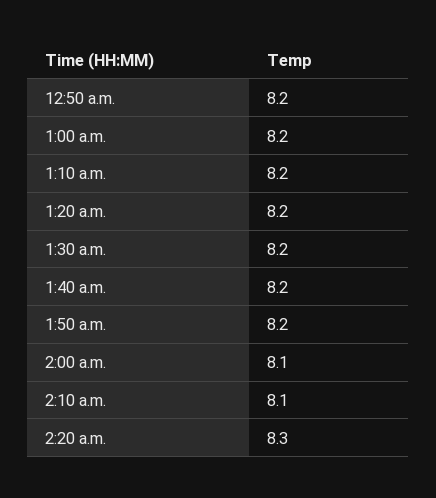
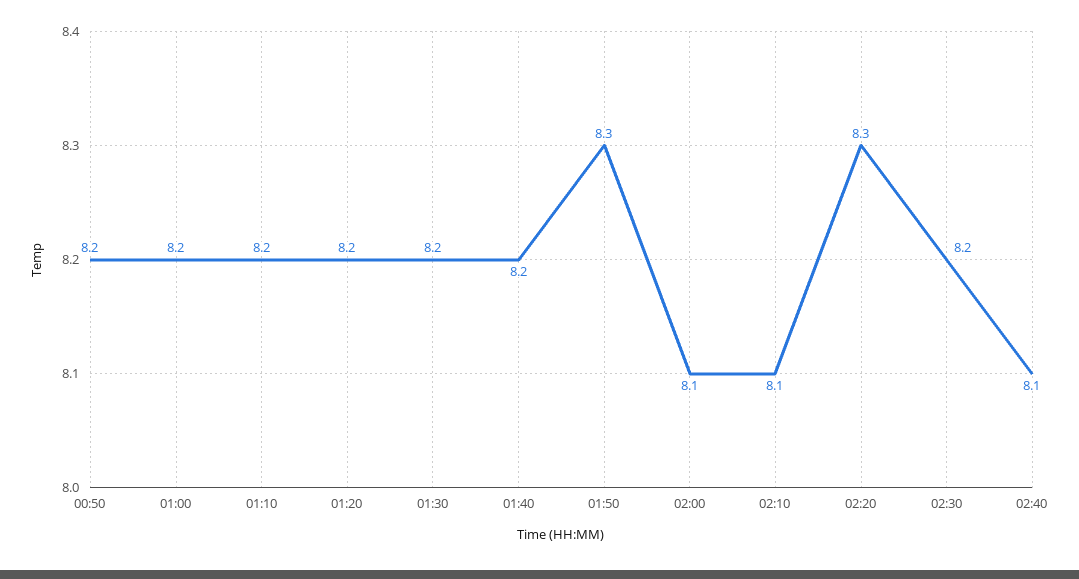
1:50 a.m.: 8.2 -> 8.3
02:30: none -> 8.2
02:40: none -> 8.1

